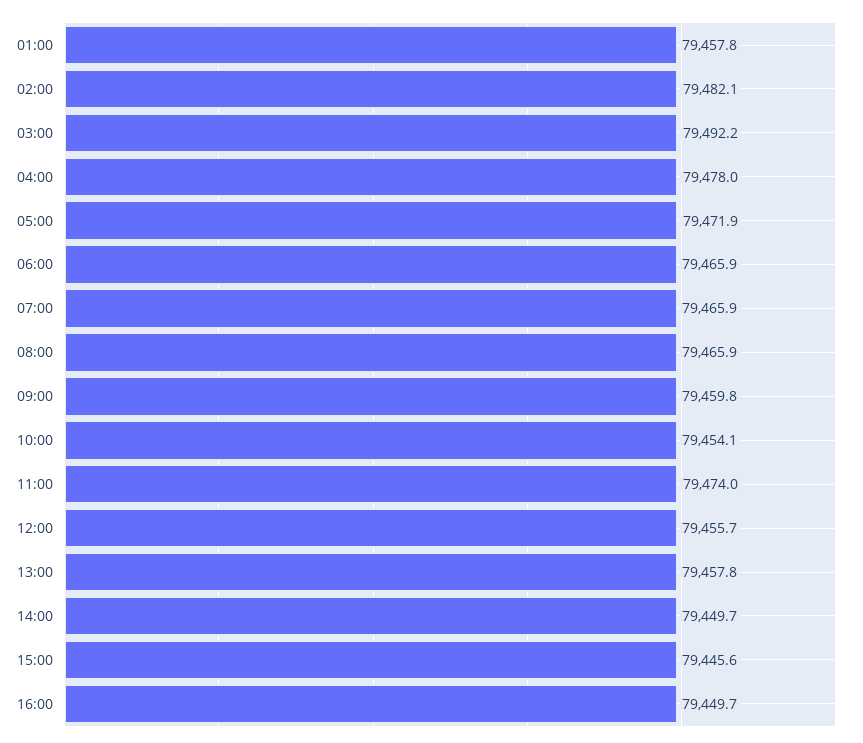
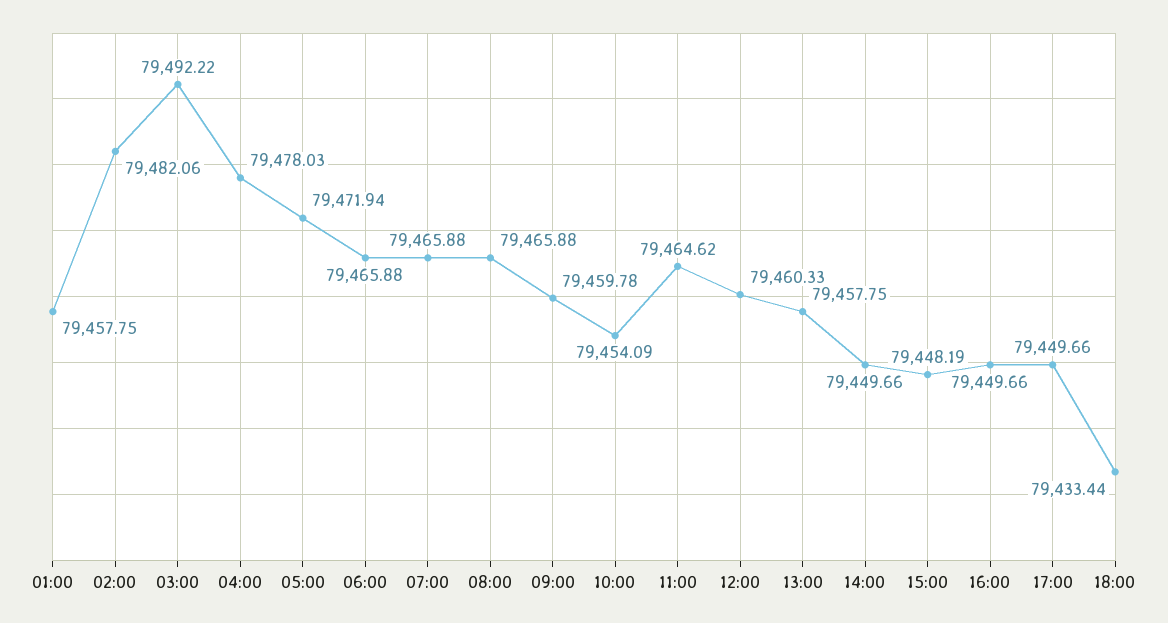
11:00: 79474 -> 79464.62
12:00: 79455.7 -> 79460.33
15:00: 79445.6 -> 79448.19
17:00: none -> 79449.66
18:00: none -> 79433.44

